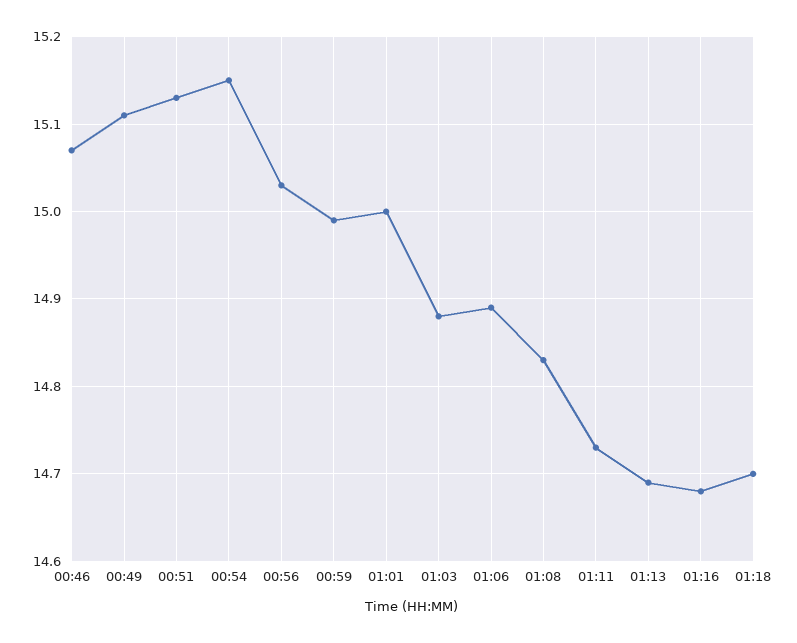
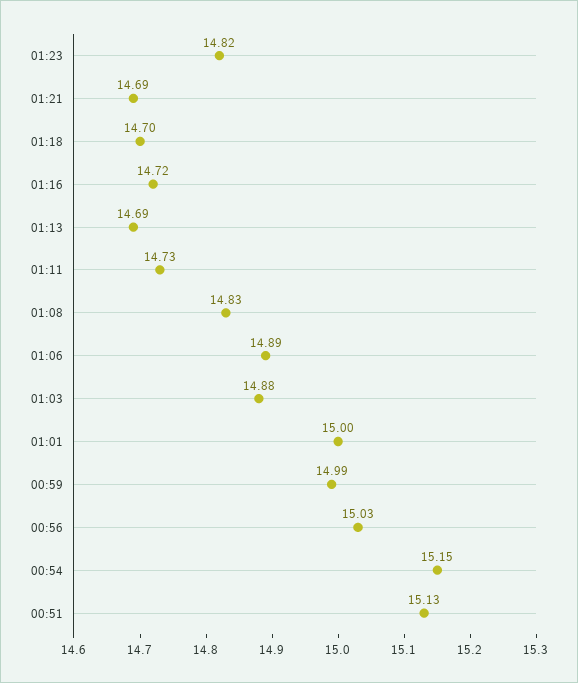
00:46: 15.07 -> none
00:49: 15.11 -> none
01:16: 14.68 -> 14.72
01:23: none -> 14.82
01:21: none -> 14.69

